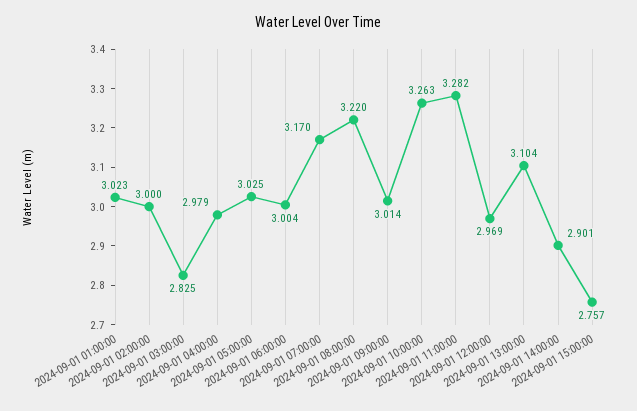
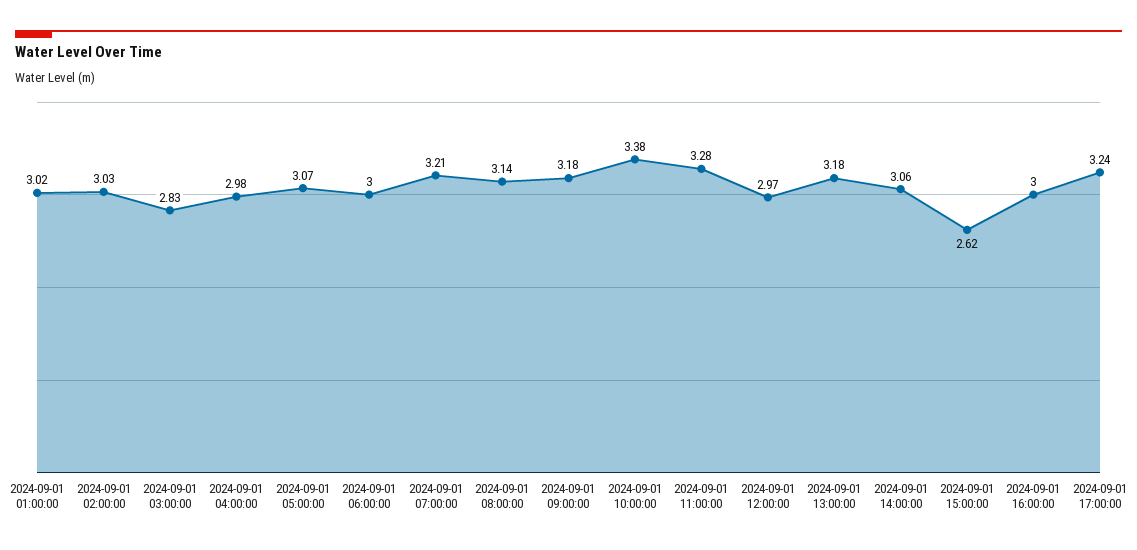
2024-09-01 02:00:00: 3 -> 3.03
2024-09-01 05:00:00: 3.025 -> 3.07
2024-09-01 07:00:00: 3.17 -> 3.21
2024-09-01 08:00:00: 3.22 -> 3.14
2024-09-01 09:00:00: 3.014 -> 3.18
2024-09-01 10:00:00: 3.263 -> 3.38
2024-09-01 13:00:00: 3.104 -> 3.18
2024-09-01 14:00:00: 2.901 -> 3.06
2024-09-01 15:00:00: 2.757 -> 2.62
2024-09-01 16:00:00: none -> 3
2024-09-01 17:00:00: none -> 3.24

